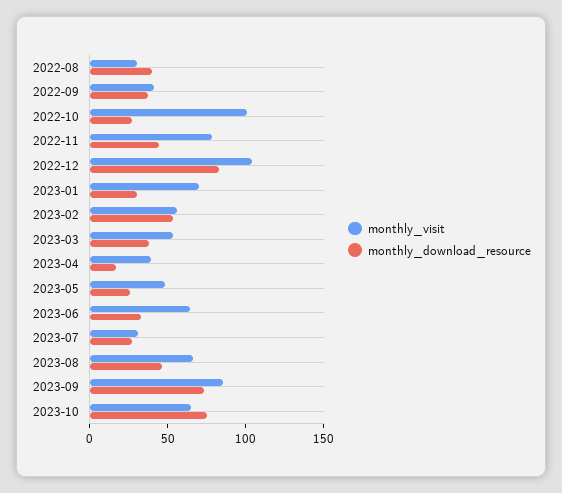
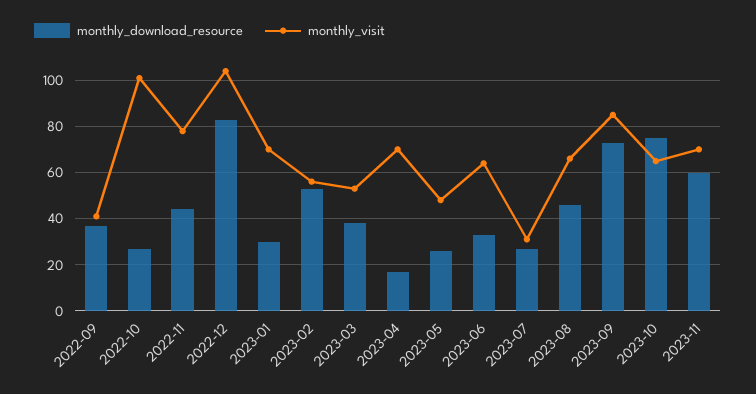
monthly_visit, 2022-08: 30 -> none
monthly_download_resource, 2022-08: 40 -> none
monthly_visit, 2023-04: 40 -> 70
monthly_download_resource, 2023-11: none -> 60
monthly_visit, 2023-11: none -> 70

